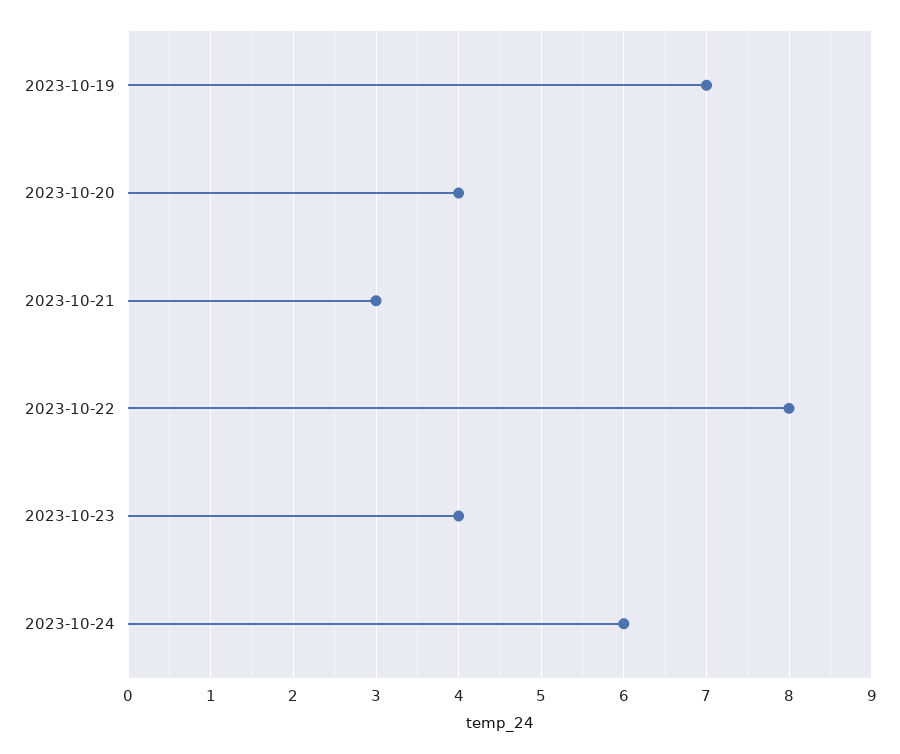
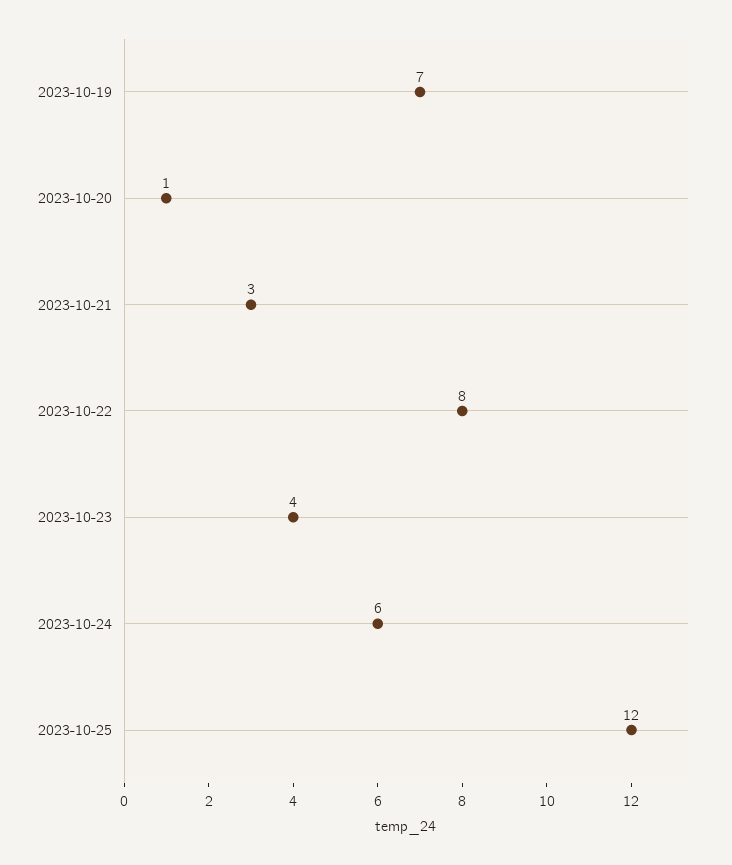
2023-10-20: 4 -> 1
2023-10-25: none -> 12

